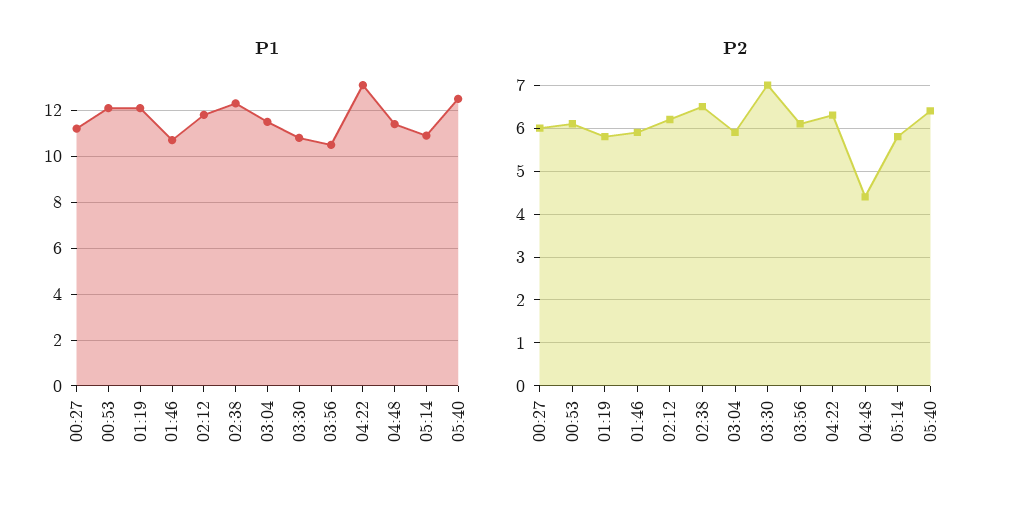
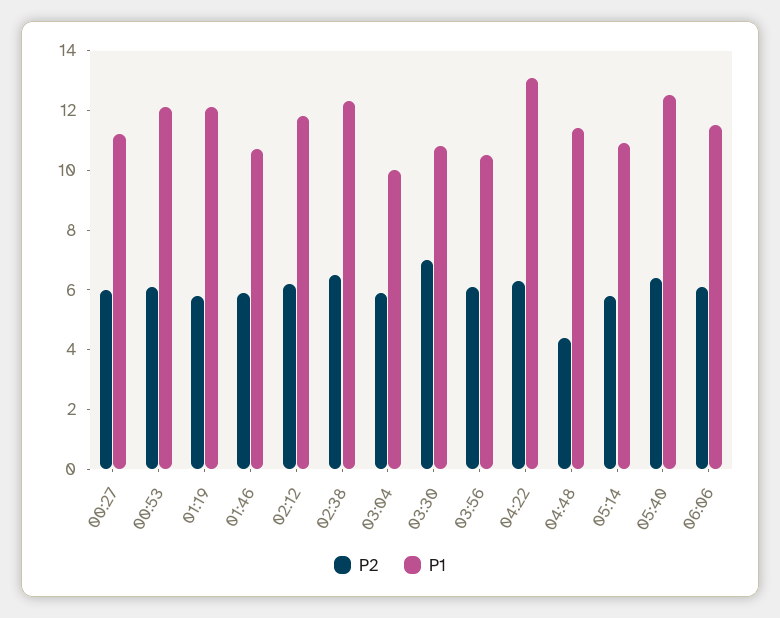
P1, 03:04: 11.5 -> 10
P2, 06:06: none -> 6
P1, 06:06: none -> 11.5

